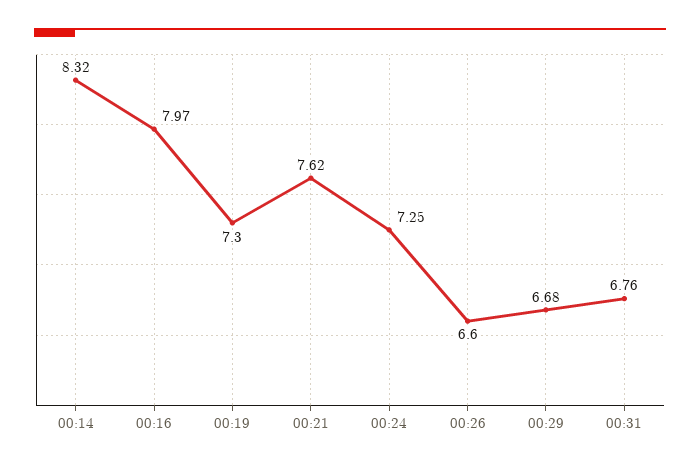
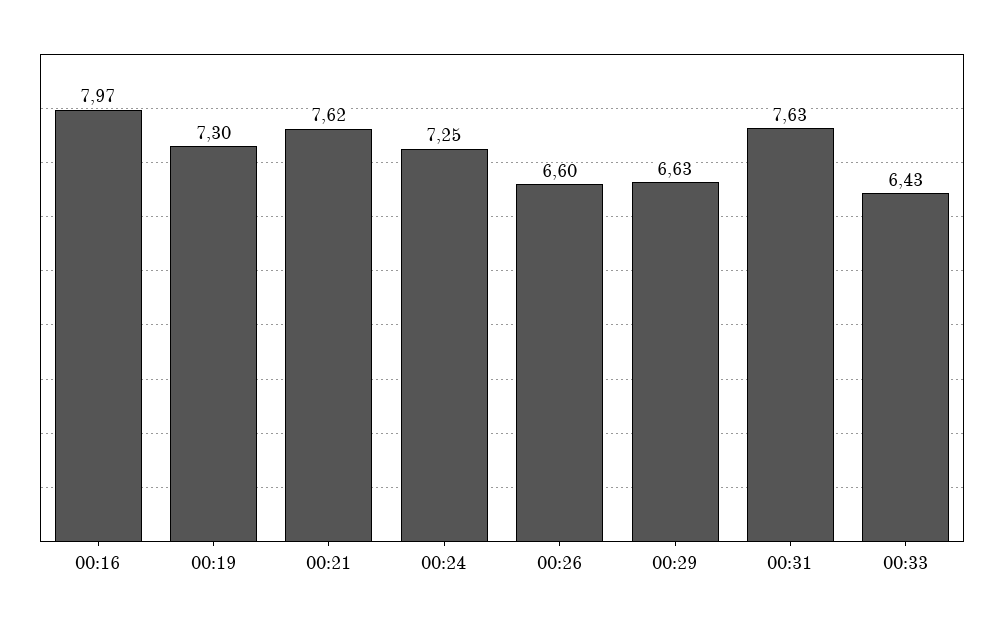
00:14: 8.32 -> none
00:29: 6.68 -> 6.63
00:31: 6.76 -> 7.63
00:33: none -> 6.43

